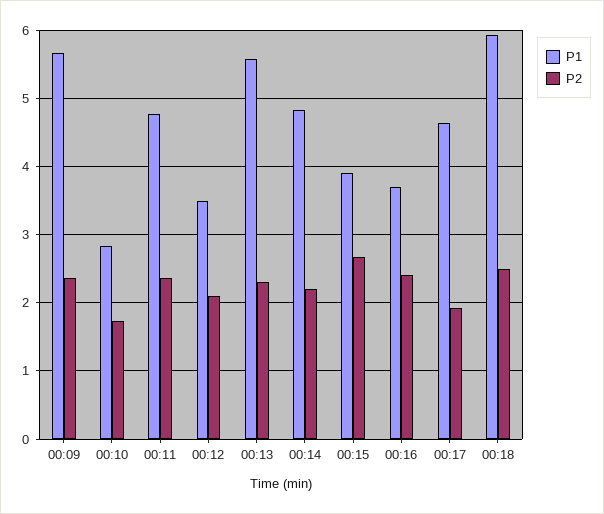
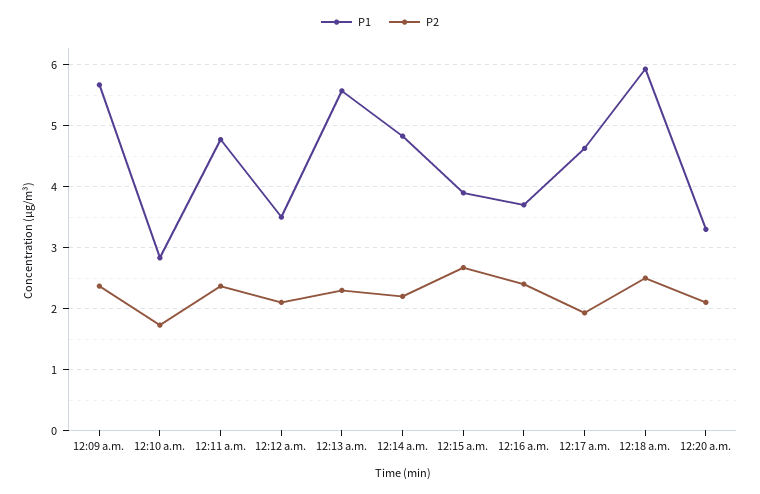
P1, 12:20 a.m.: none -> 3.3
P2, 12:20 a.m.: none -> 2.1

